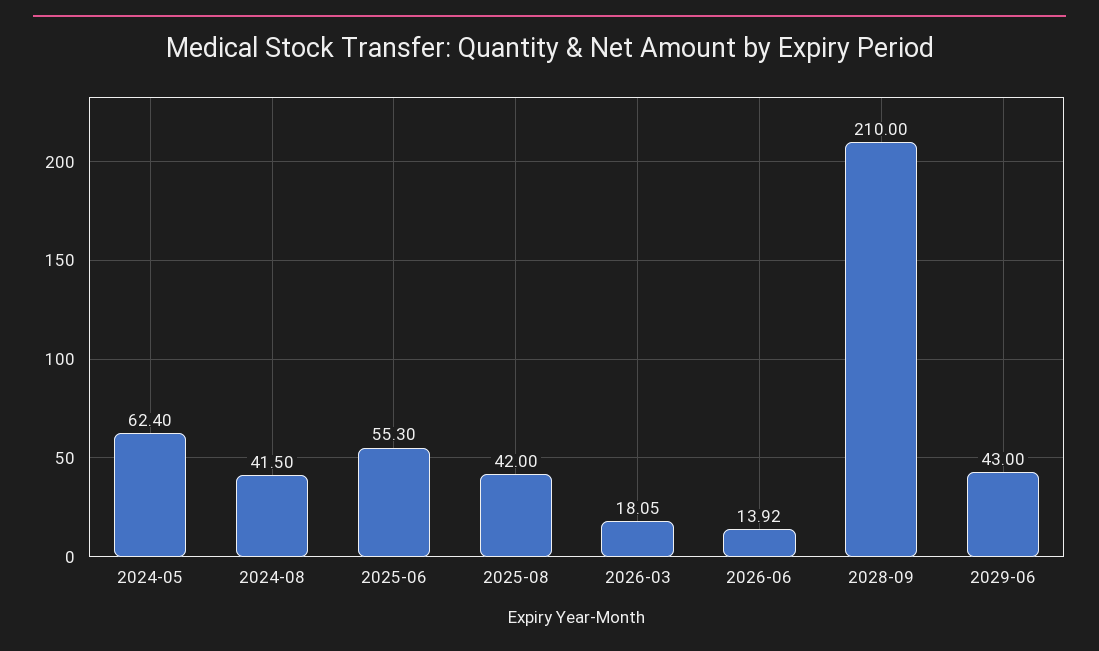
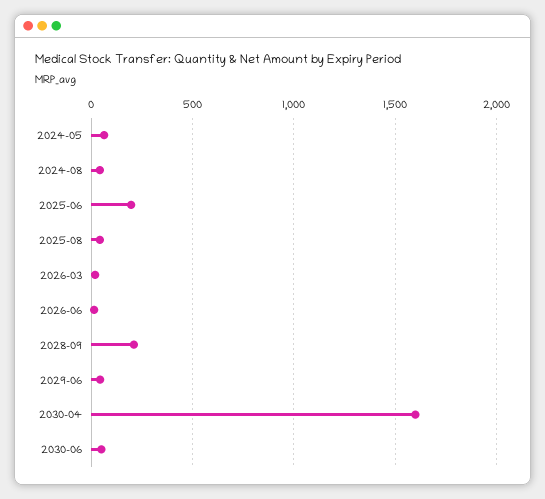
2025-06: 55.3 -> 200
2030-04: none -> 1600
2030-06: none -> 50

